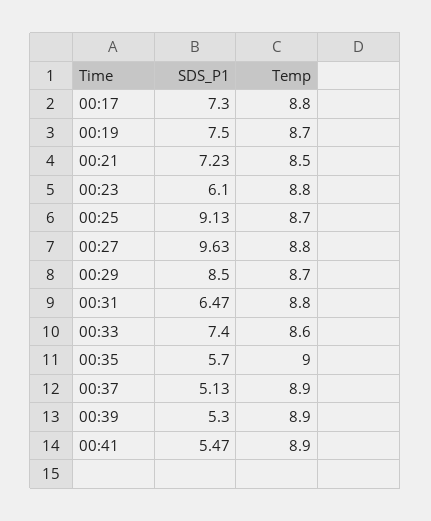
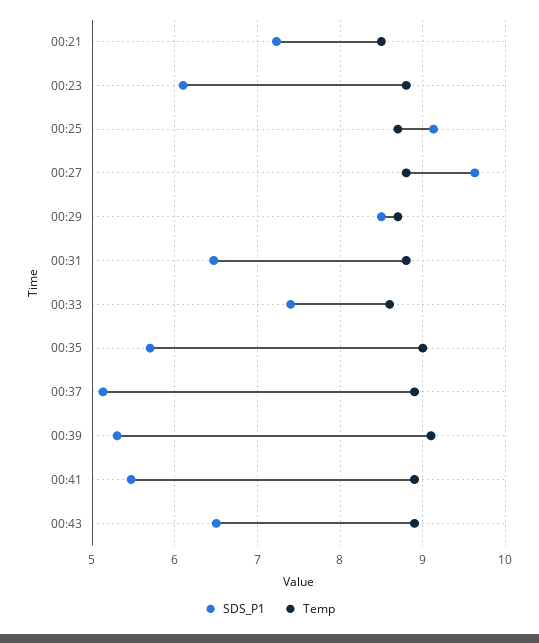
SDS_P1, 00:17: 7.3 -> none
Temp, 00:17: 8.8 -> none
SDS_P1, 00:19: 7.5 -> none
Temp, 00:19: 8.7 -> none
Temp, 00:39: 8.9 -> 9.1
SDS_P1, 00:43: none -> 6.5
Temp, 00:43: none -> 8.9

